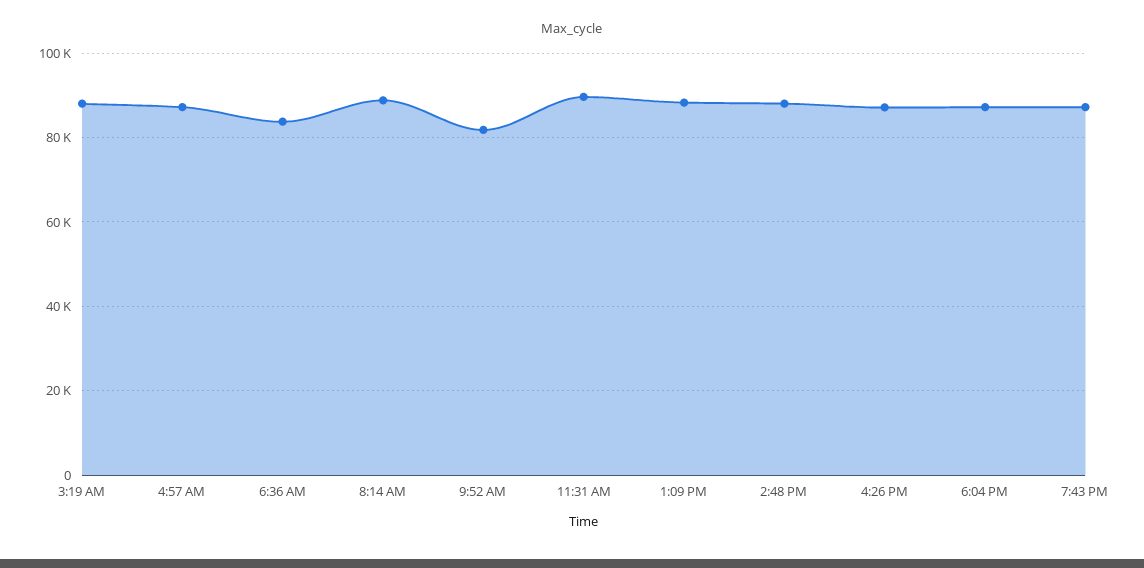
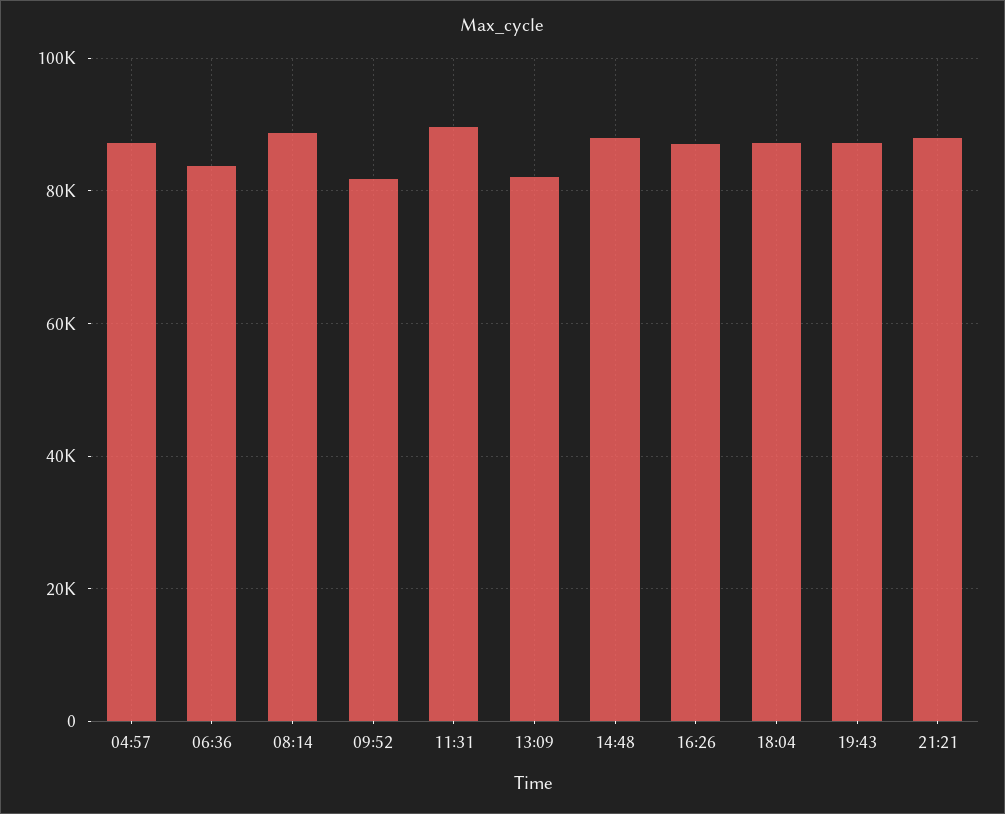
3:19 AM: 88000 -> none
1:09 PM: 88000 -> 82000
21:21: none -> 88000

